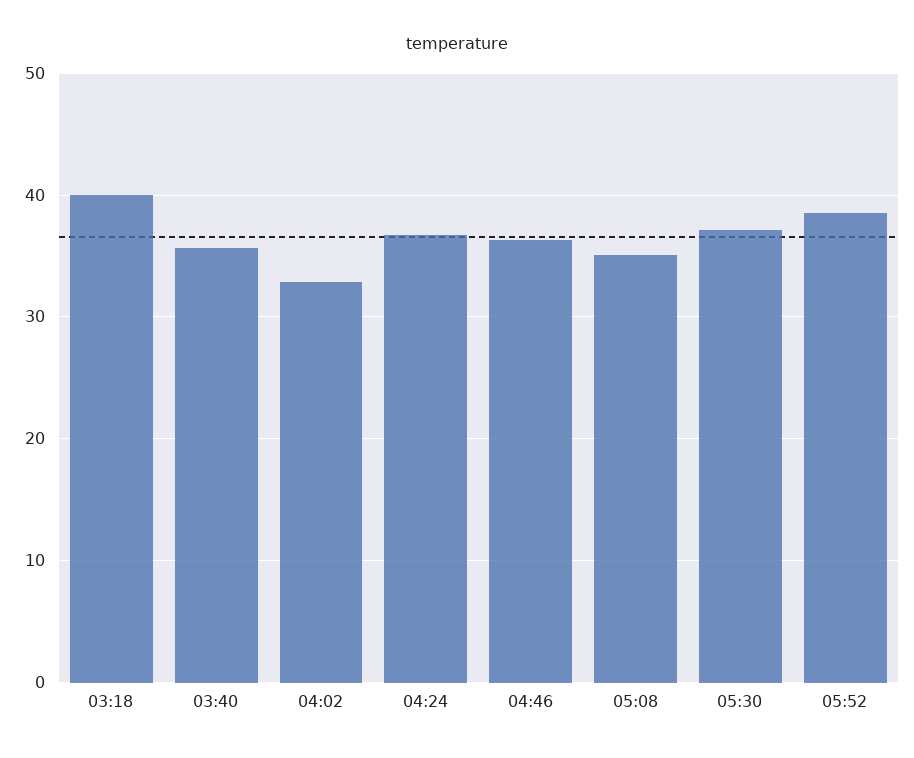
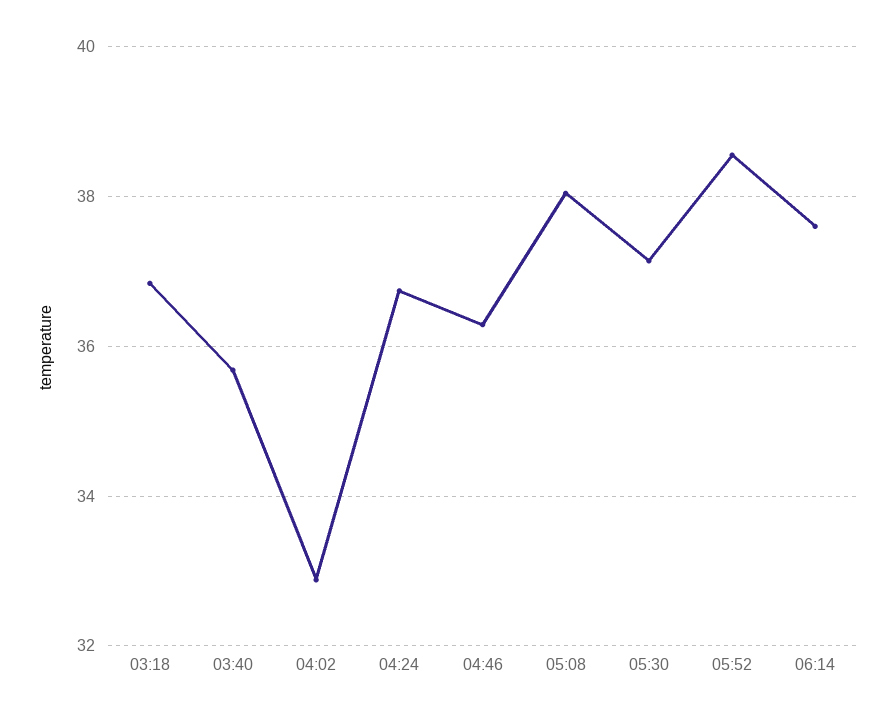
03:18: 40 -> 36.8
05:08: 35 -> 38
06:14: none -> 37.6

